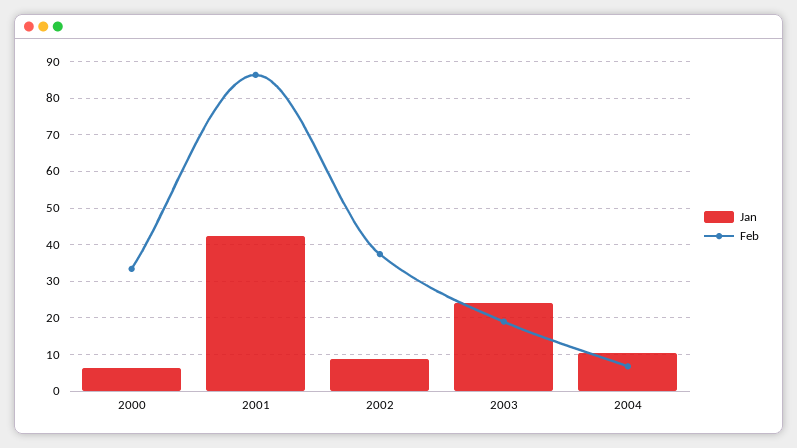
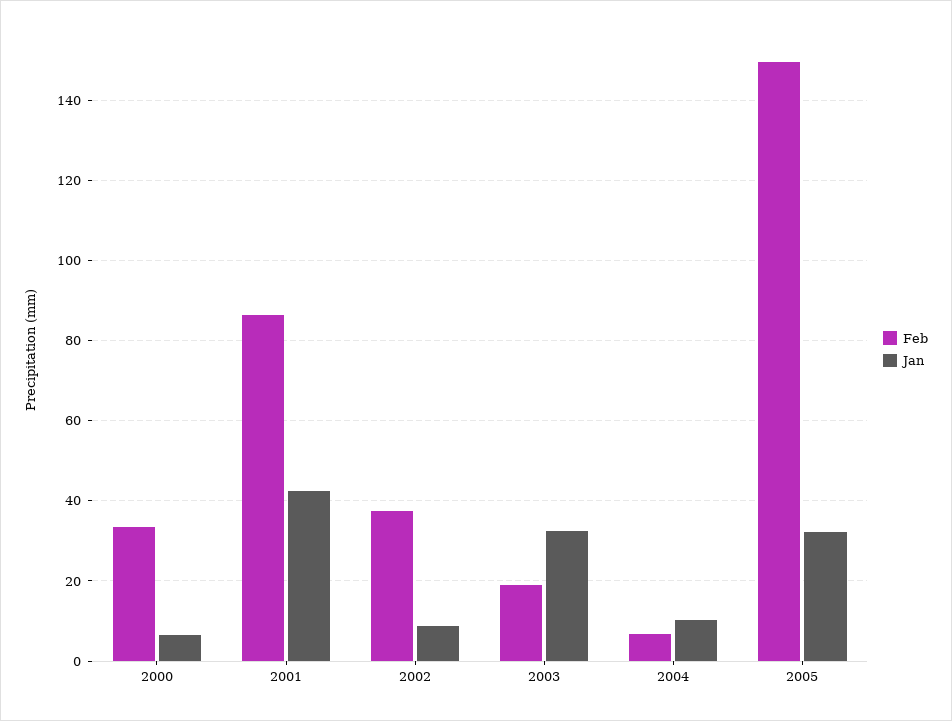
Jan, 2003: 24 -> 32
Feb, 2005: none -> 150
Jan, 2005: none -> 32

